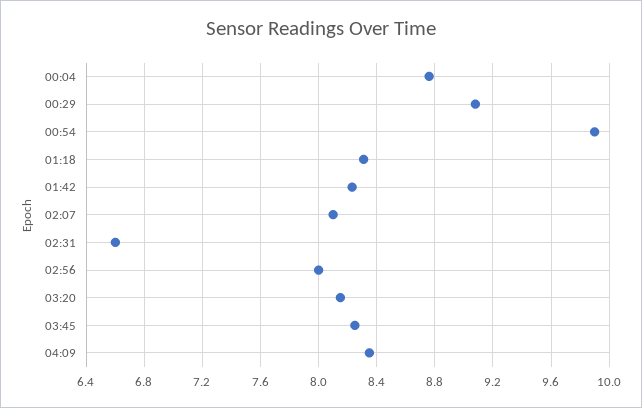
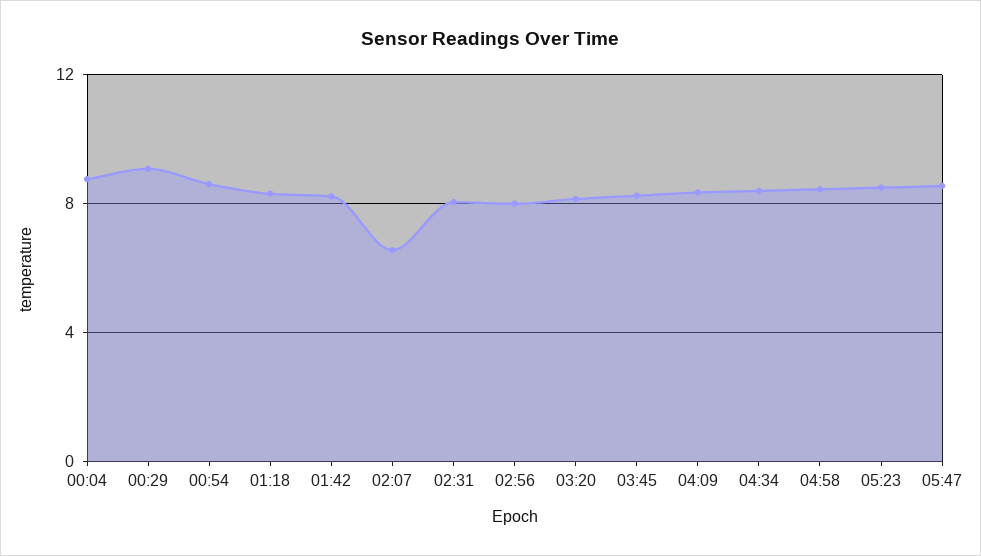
00:54: 9.9 -> 8.5
02:07: 8.1 -> 6.5
02:31: 6.6 -> 8
04:34: none -> 8.5
04:58: none -> 8.5
05:23: none -> 8.5
05:47: none -> 8.5

